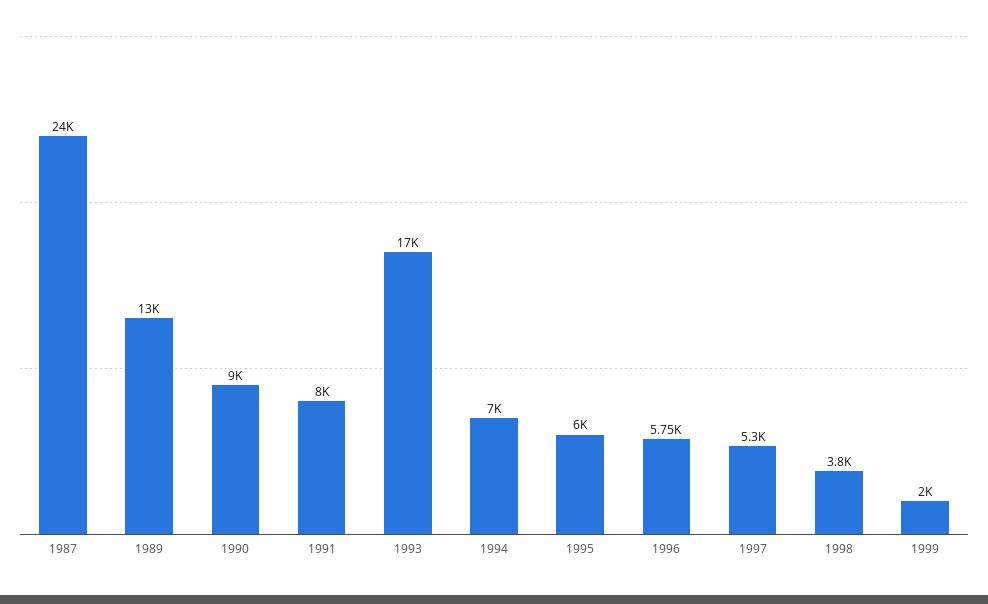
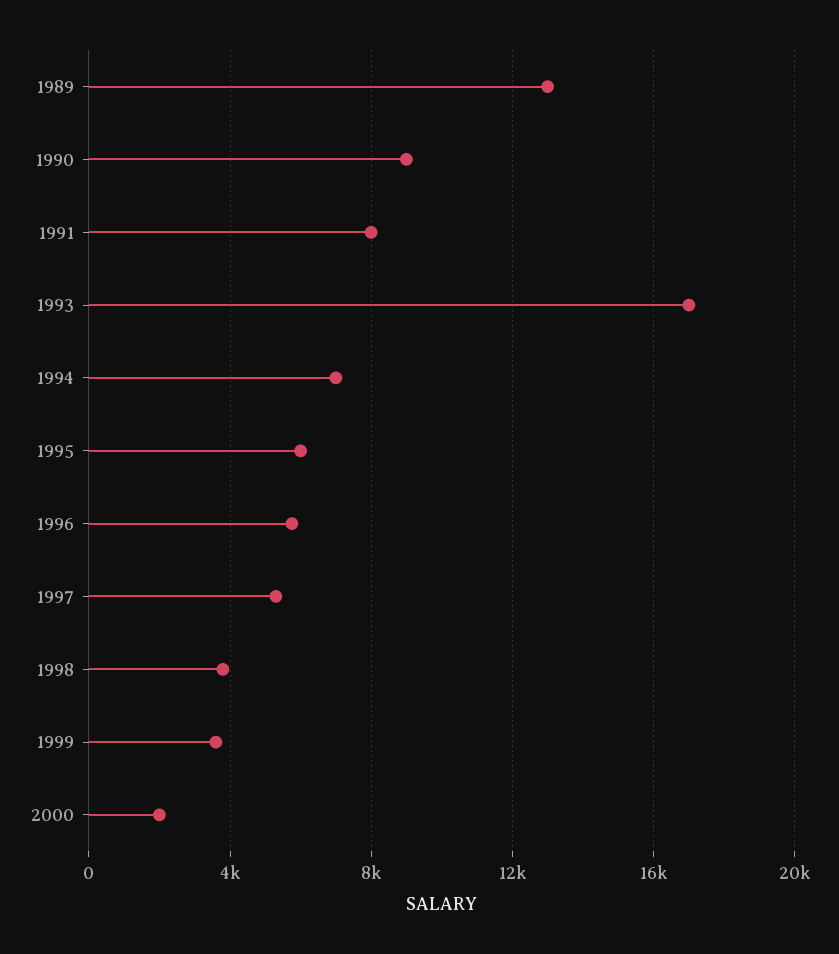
1987: 24000 -> none
1999: 2000 -> 3500
2000: none -> 2000

